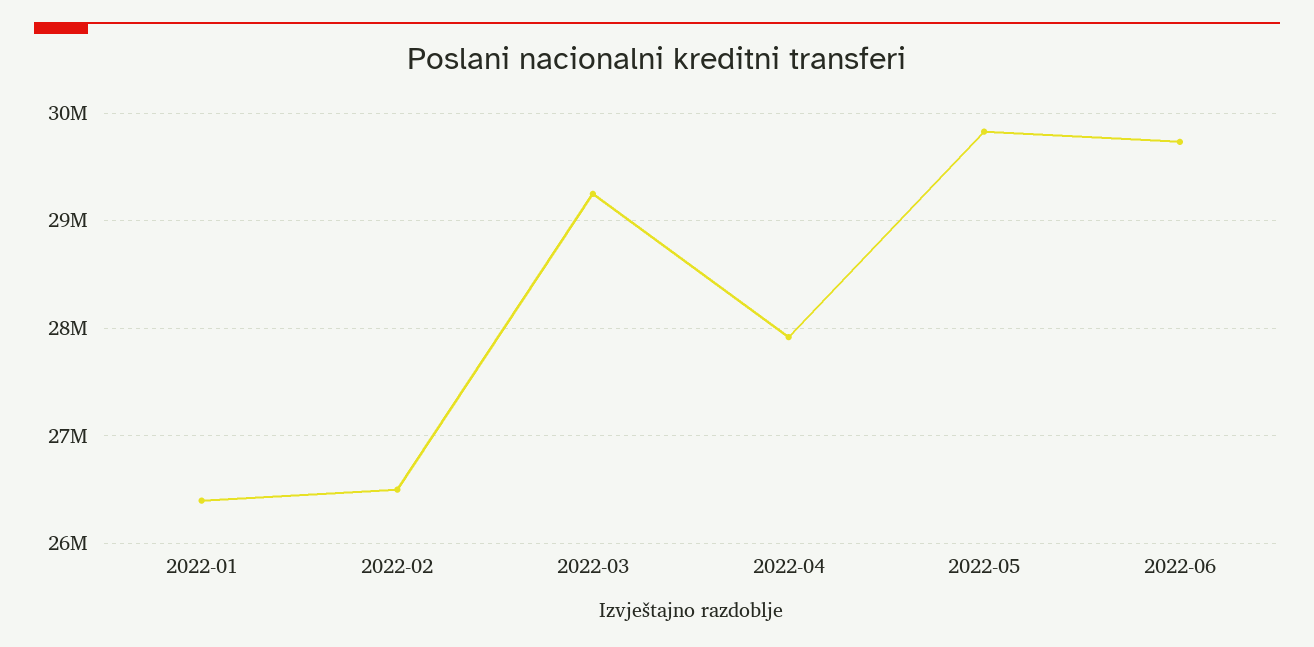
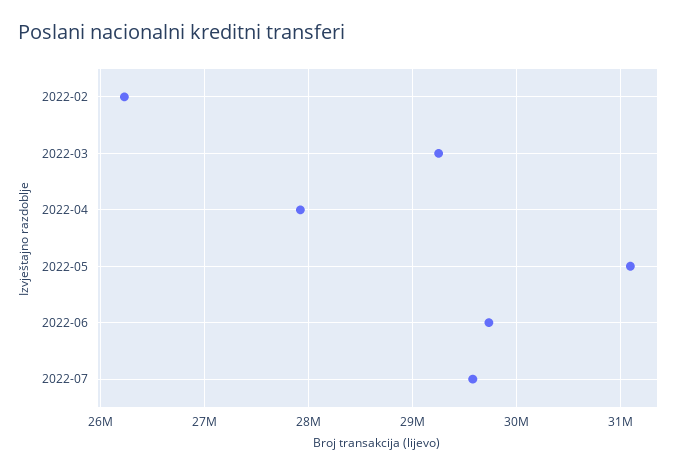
2022-01: 26400000 -> none
2022-02: 26500000 -> 26200000
2022-05: 29800000 -> 31100000
2022-07: none -> 29600000

